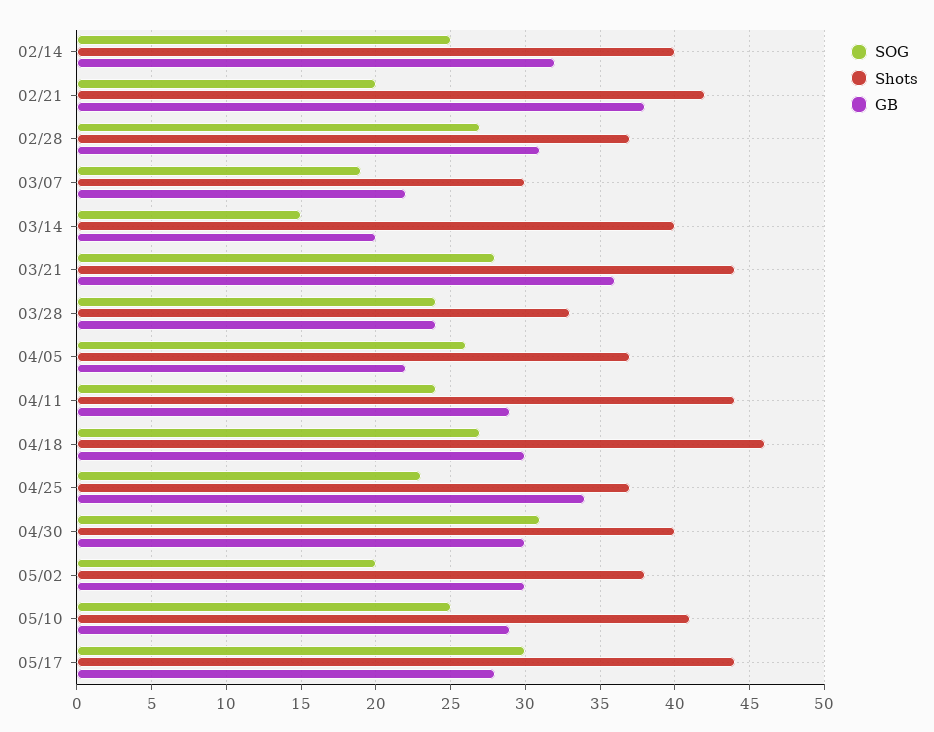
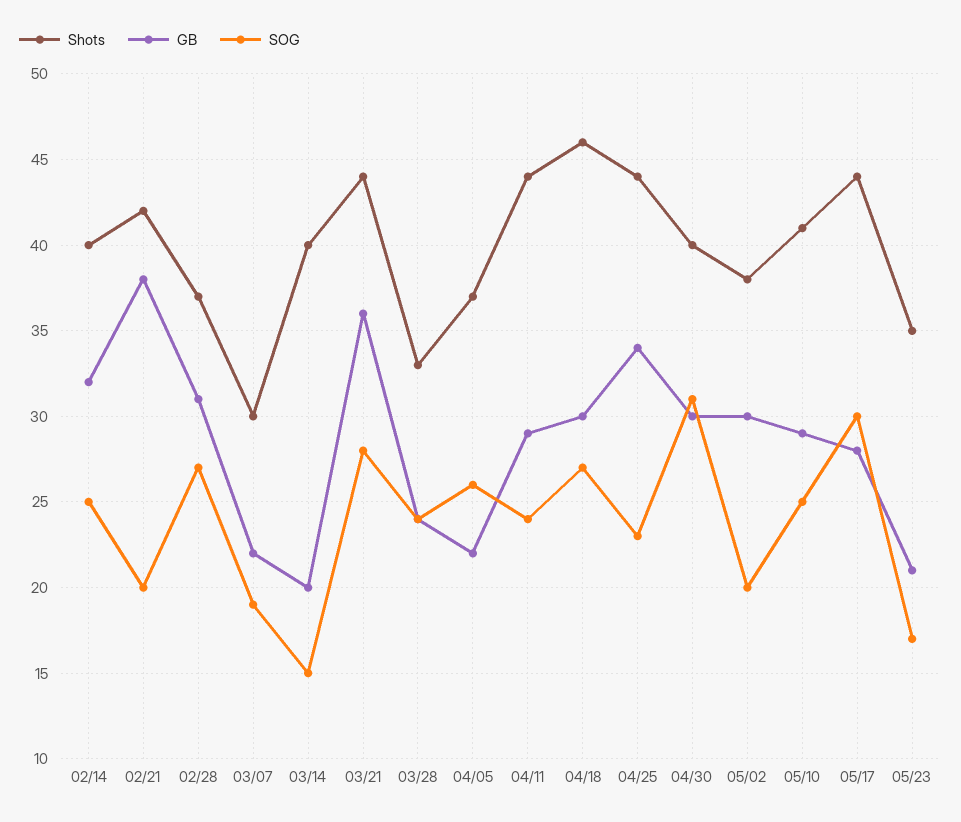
Shots, 04/25: 37 -> 44
Shots, 05/23: none -> 35
GB, 05/23: none -> 21
SOG, 05/23: none -> 17

